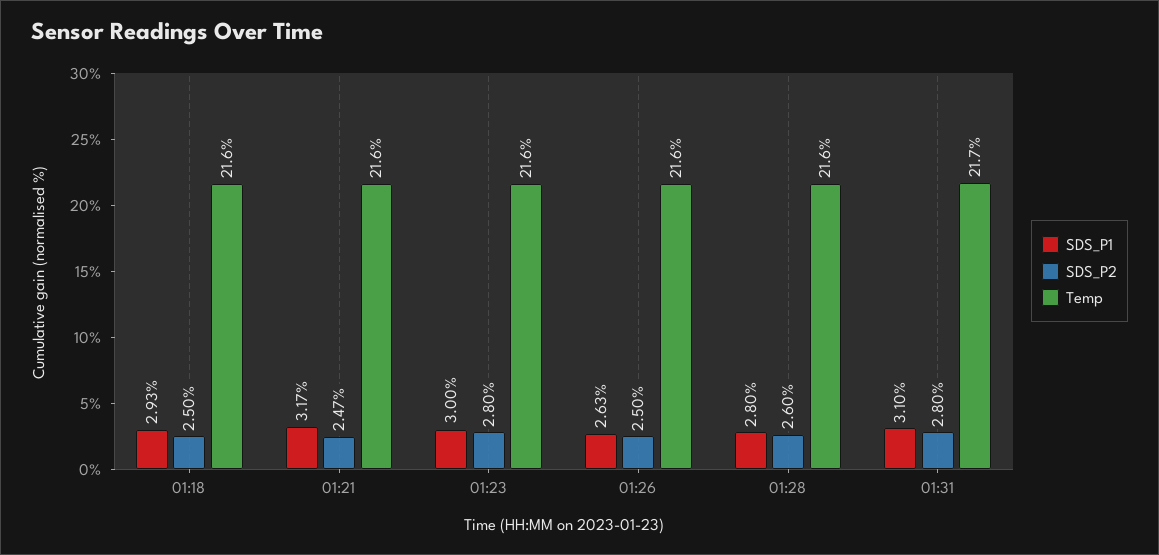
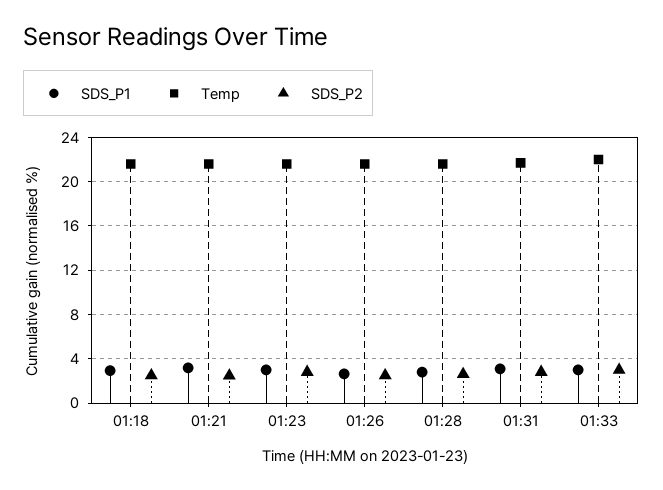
SDS_P1, 01:33: none -> 3
Temp, 01:33: none -> 22
SDS_P2, 01:33: none -> 3

